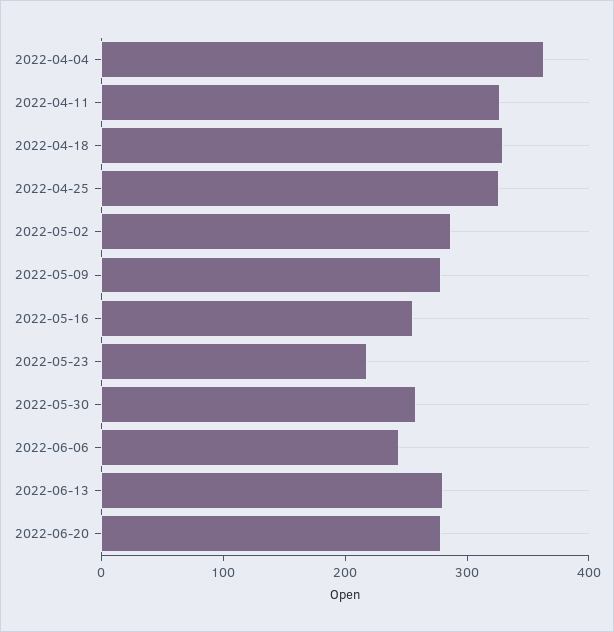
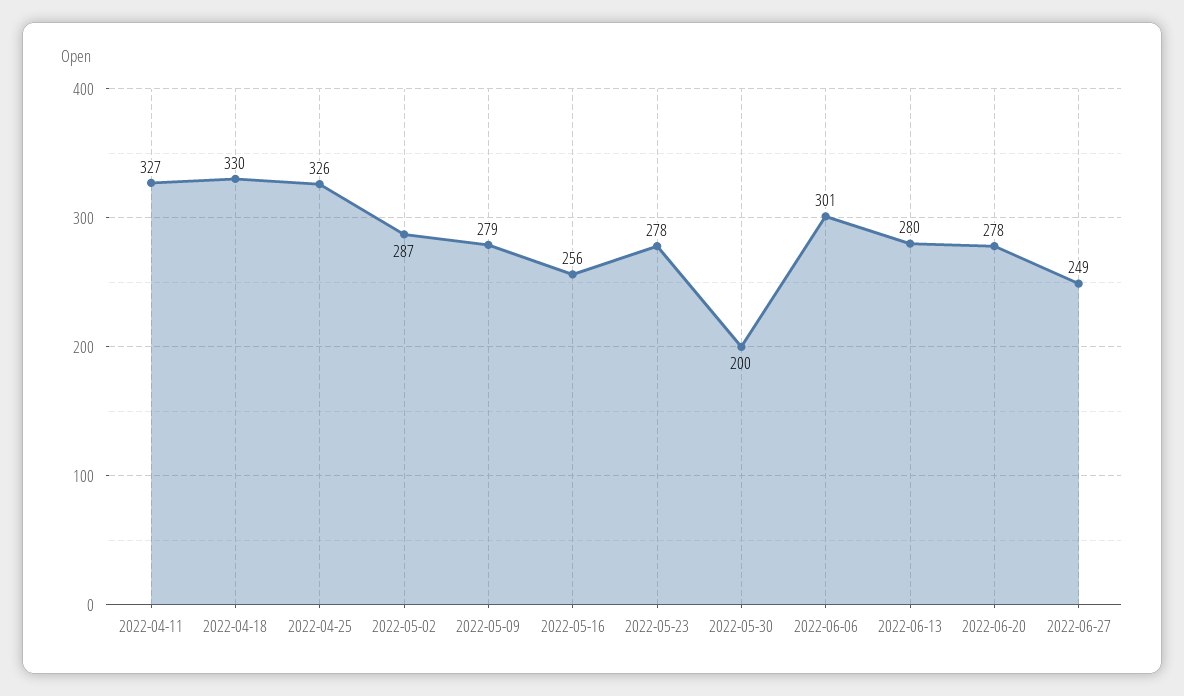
2022-04-04: 360 -> none
2022-05-23: 220 -> 278
2022-05-30: 260 -> 200
2022-06-06: 240 -> 301
2022-06-27: none -> 249

